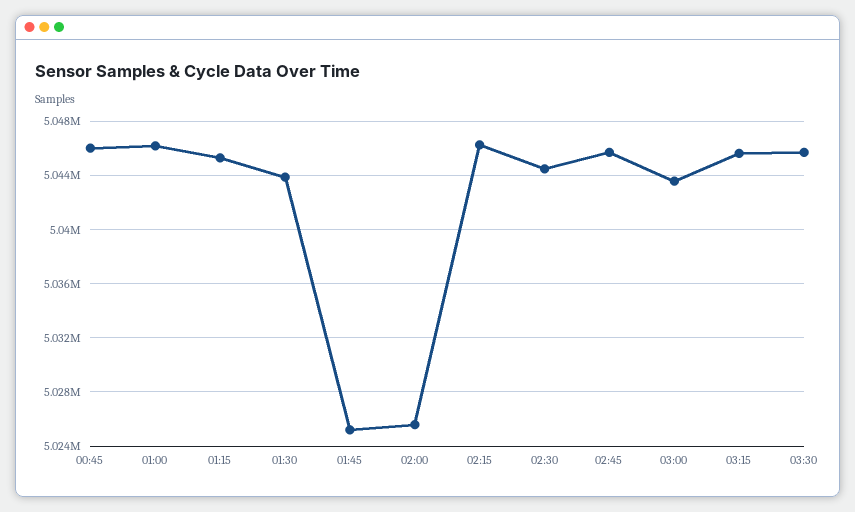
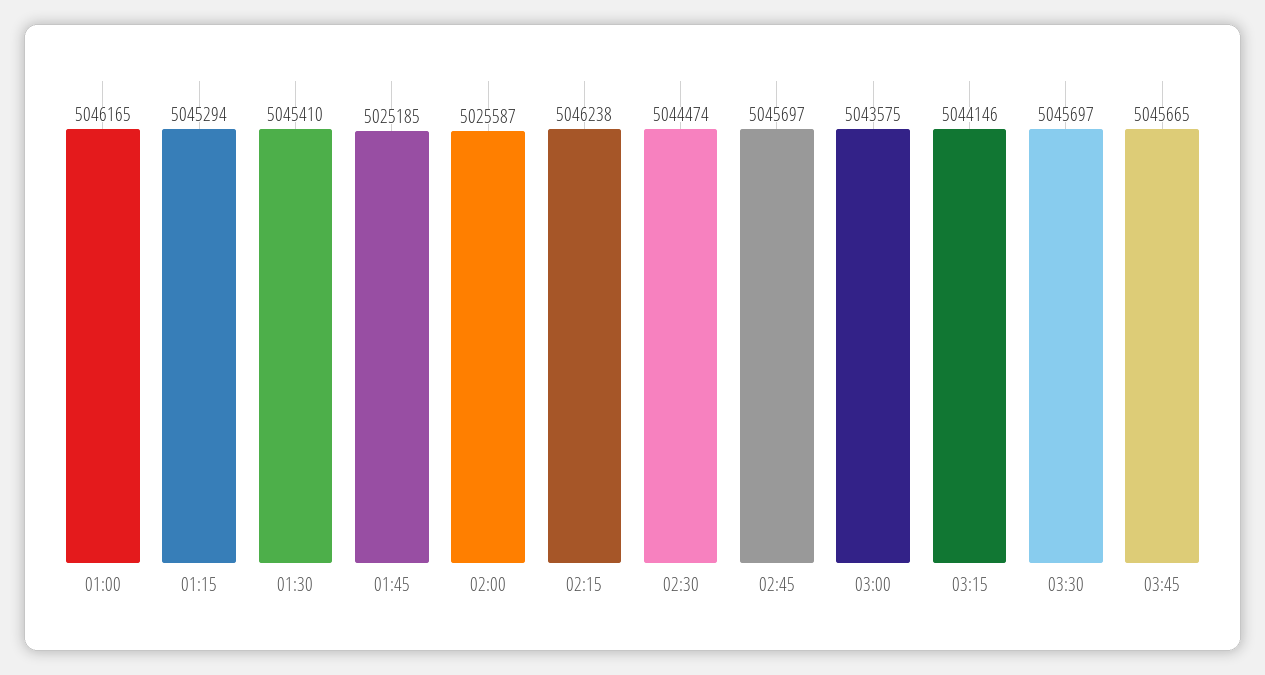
00:45: 5046000 -> none
01:30: 5044000 -> 5045410
03:15: 5045500 -> 5044146
03:45: none -> 5045665

